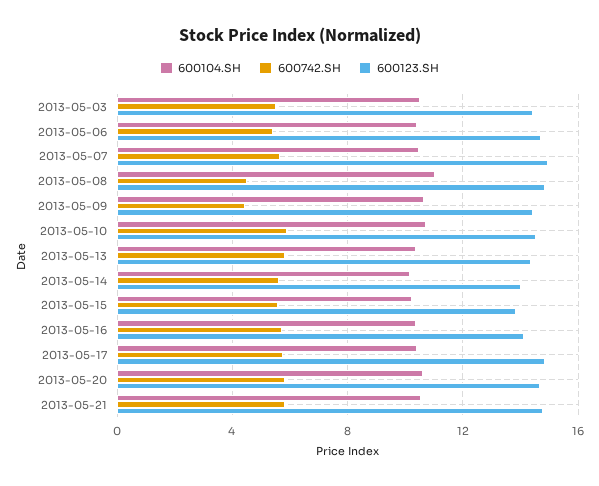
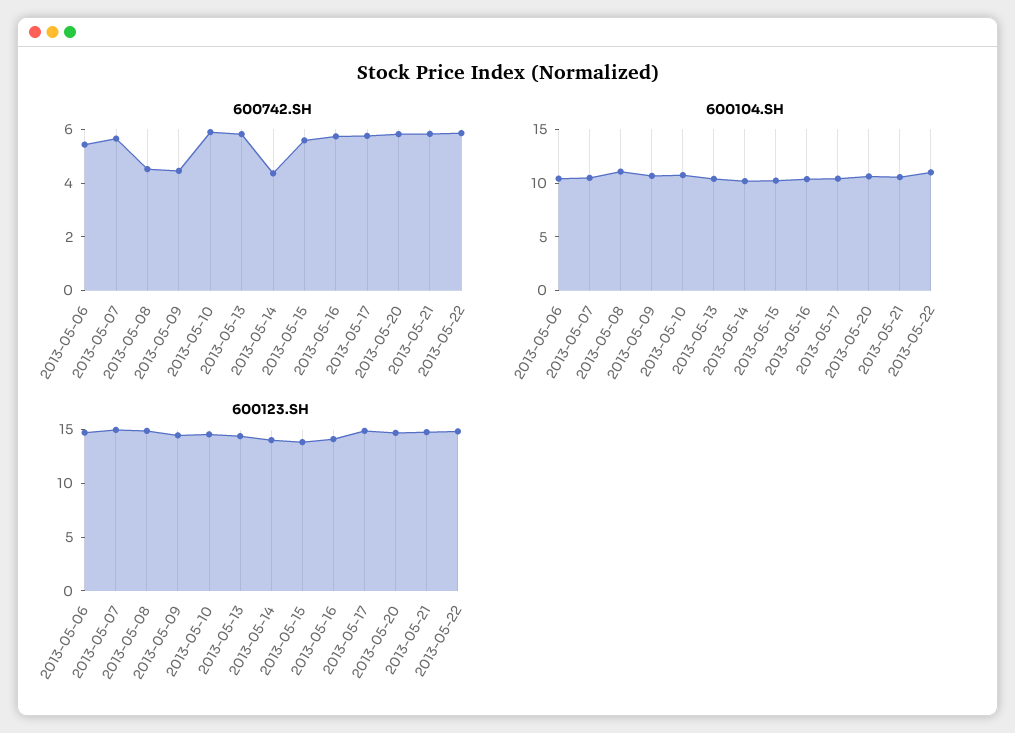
600104.SH, 2013-05-03: 10.5 -> none
600742.SH, 2013-05-03: 5.5 -> none
600123.SH, 2013-05-03: 14.5 -> none
600742.SH, 2013-05-14: 5.5 -> 4.5
600742.SH, 2013-05-22: none -> 6
600104.SH, 2013-05-22: none -> 11
600123.SH, 2013-05-22: none -> 15

